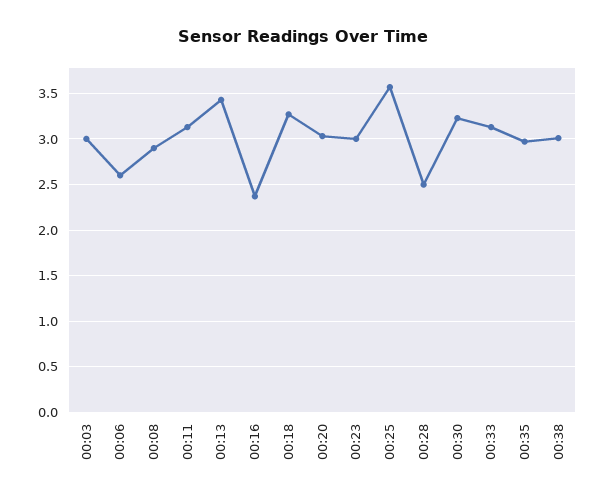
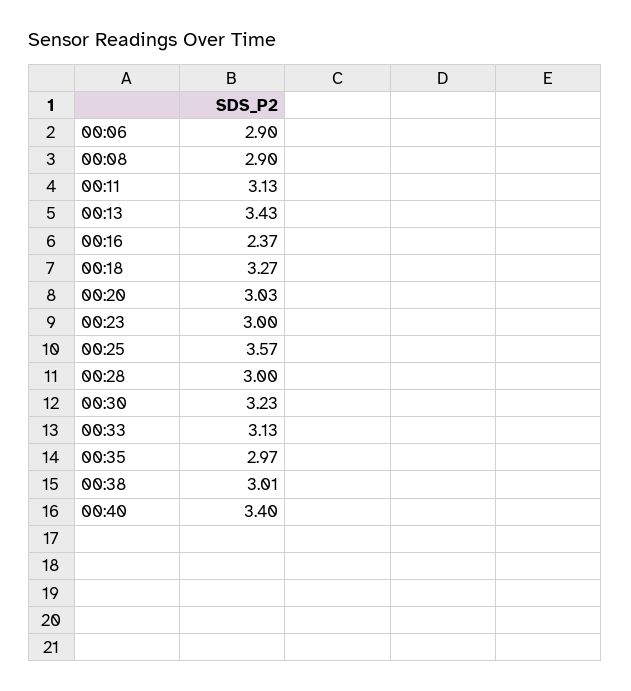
00:03: 3 -> none
00:06: 2.6 -> 2.9
00:28: 2.5 -> 3
00:40: none -> 3.4

